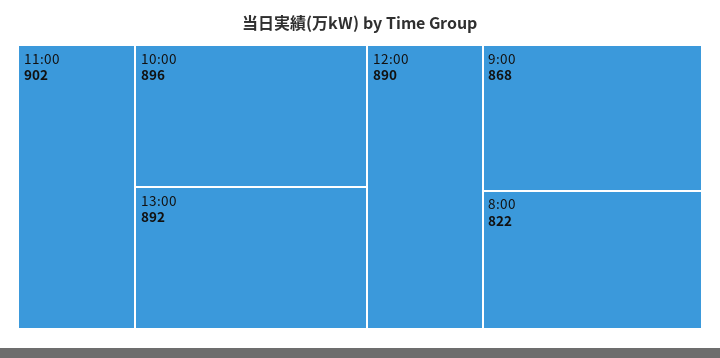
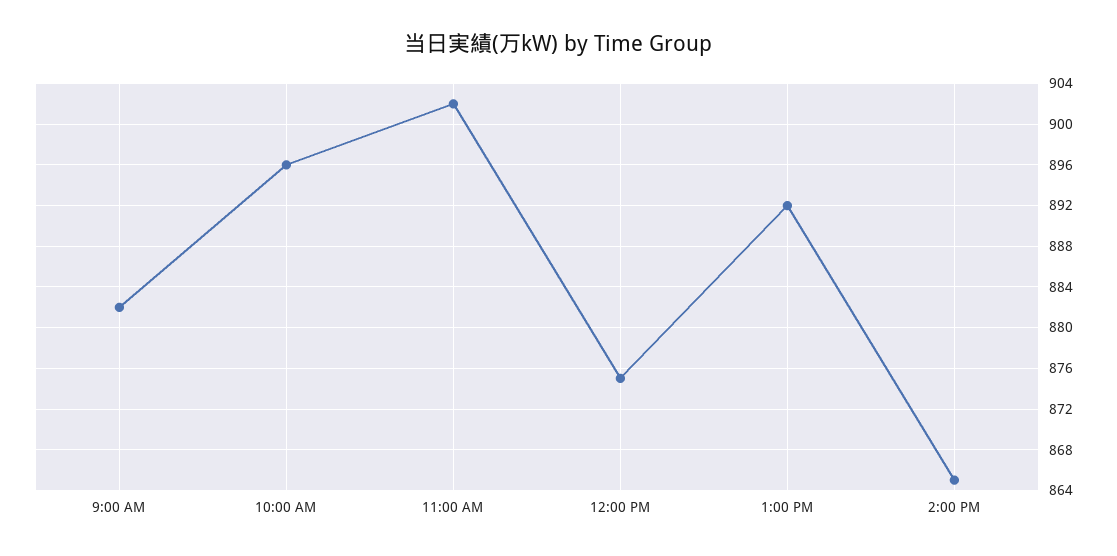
12:00: 890 -> 875
9:00: 868 -> 882
8:00: 822 -> none
2:00 PM: none -> 865

